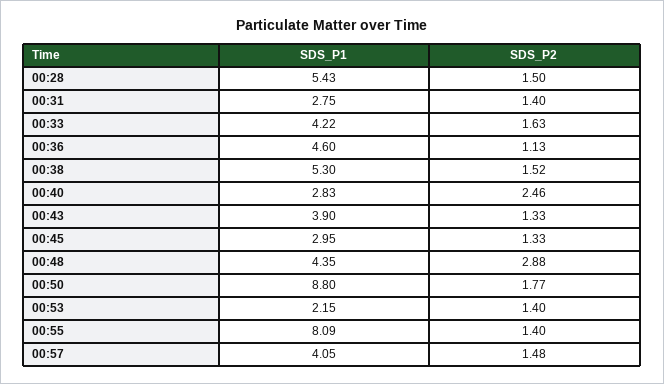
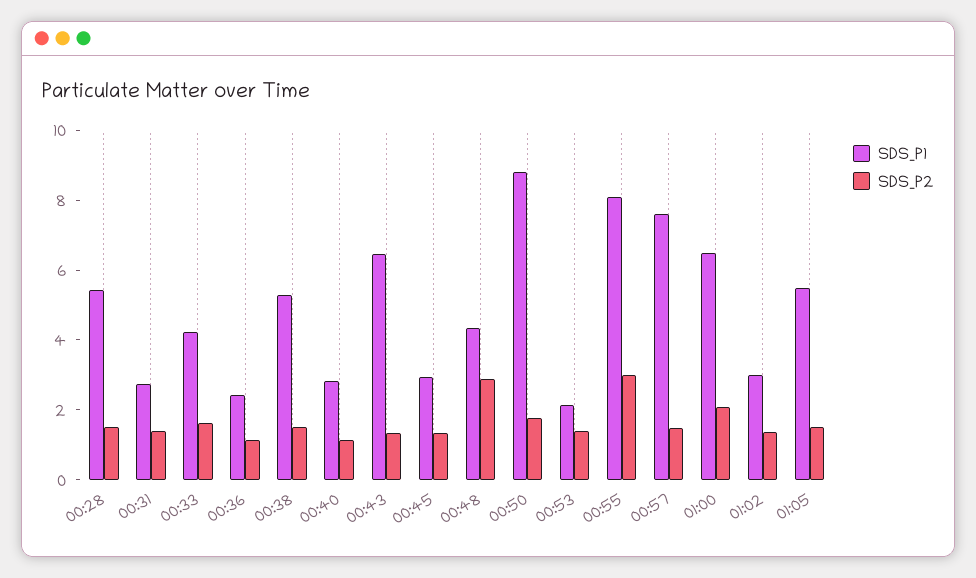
SDS_P1, 00:36: 4.6 -> 2.5
SDS_P2, 00:40: 2.46 -> 1
SDS_P1, 00:43: 3.9 -> 6.5
SDS_P2, 00:55: 1.4 -> 3
SDS_P1, 00:57: 4.05 -> 7.5
SDS_P1, 01:00: none -> 6.5
SDS_P2, 01:00: none -> 2
SDS_P1, 01:02: none -> 3
SDS_P2, 01:02: none -> 1.5
SDS_P1, 01:05: none -> 5.5
SDS_P2, 01:05: none -> 1.5

